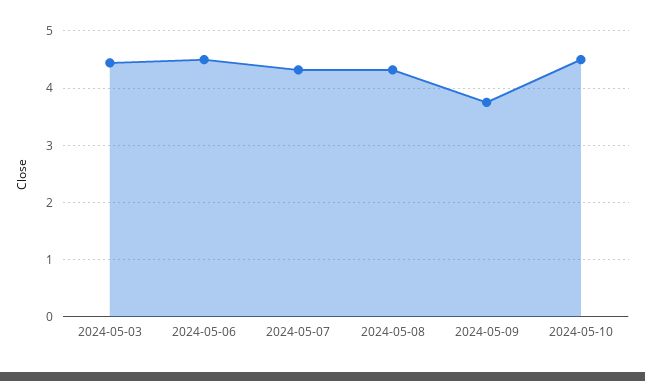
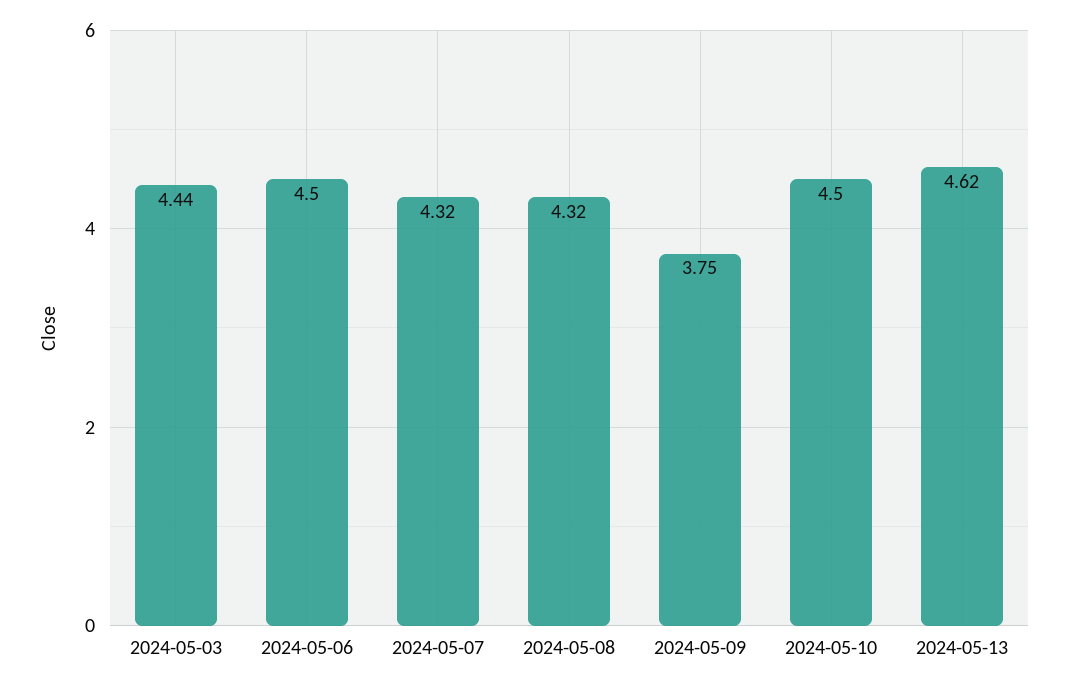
2024-05-13: none -> 4.62

